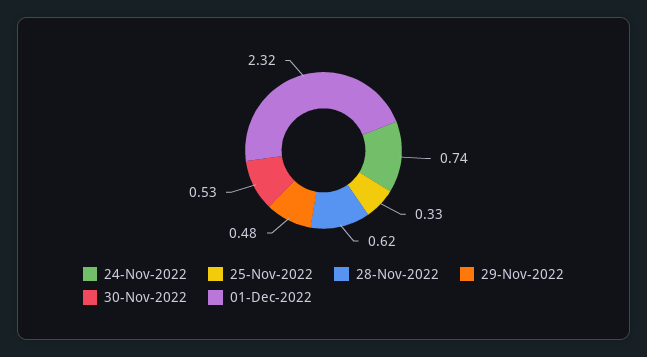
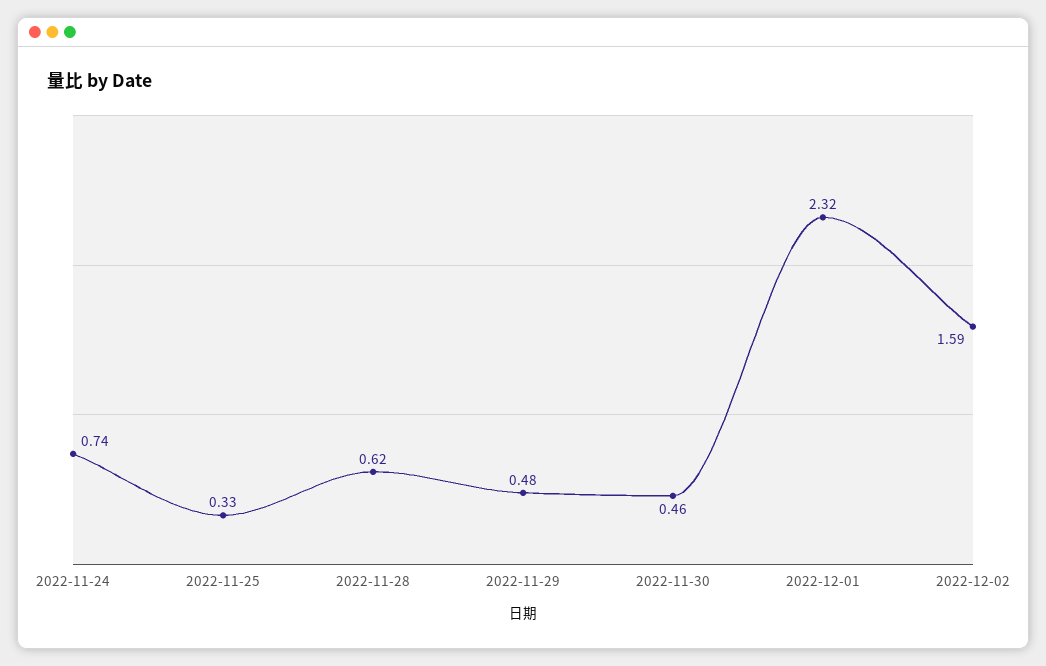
30-Nov-2022: 0.53 -> 0.46
2022-12-02: none -> 1.59

